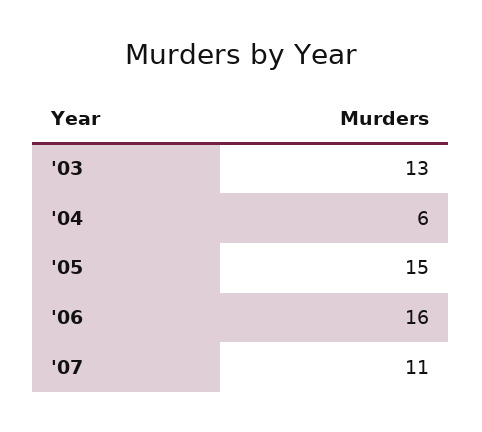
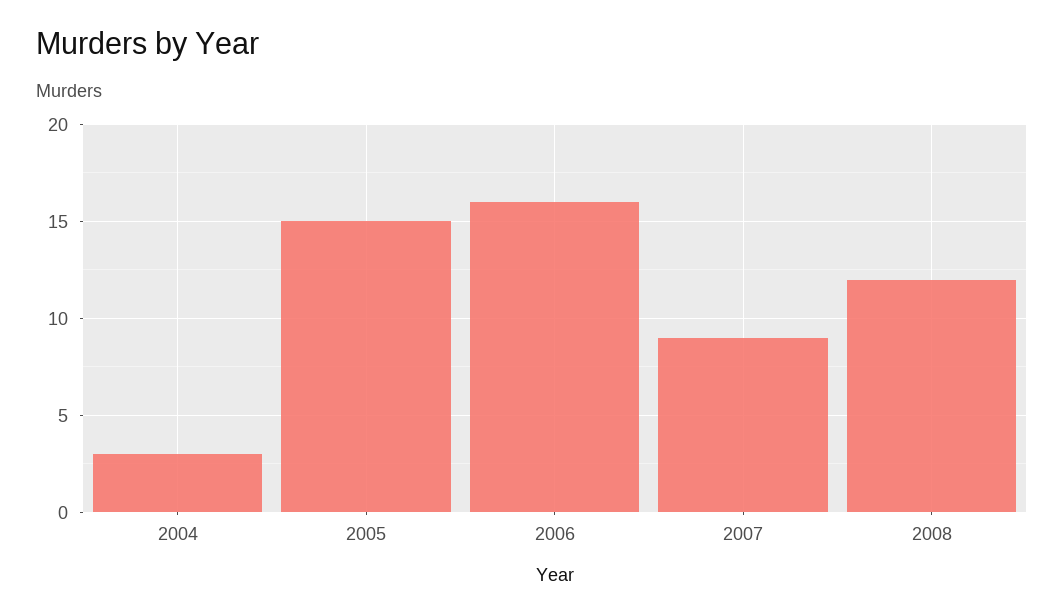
'03: 13 -> none
'04: 6 -> 3
'07: 11 -> 9
2008: none -> 12

